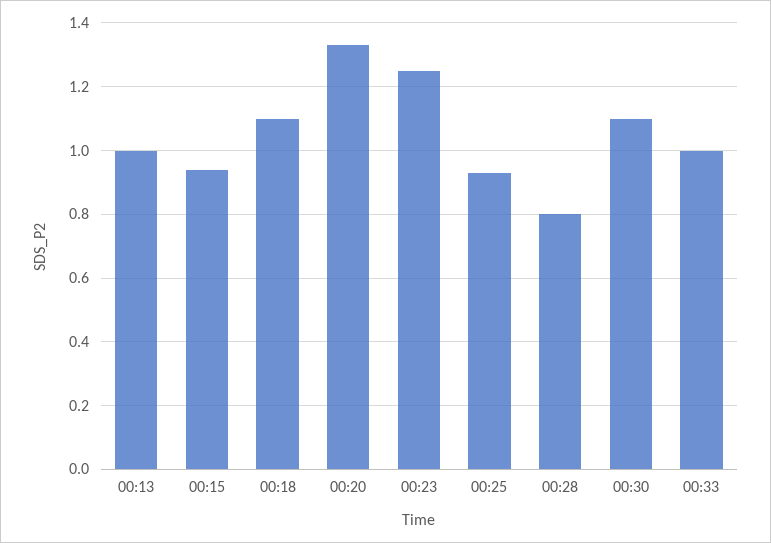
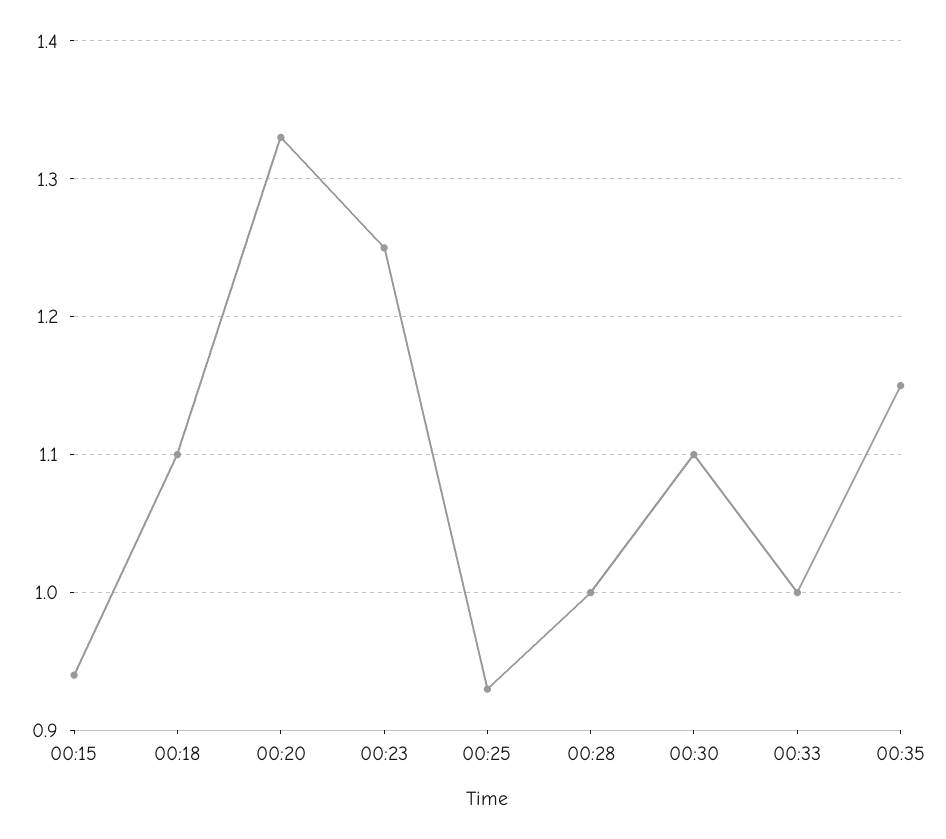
00:13: 1 -> none
00:28: 0.8 -> 1
00:35: none -> 1.15

